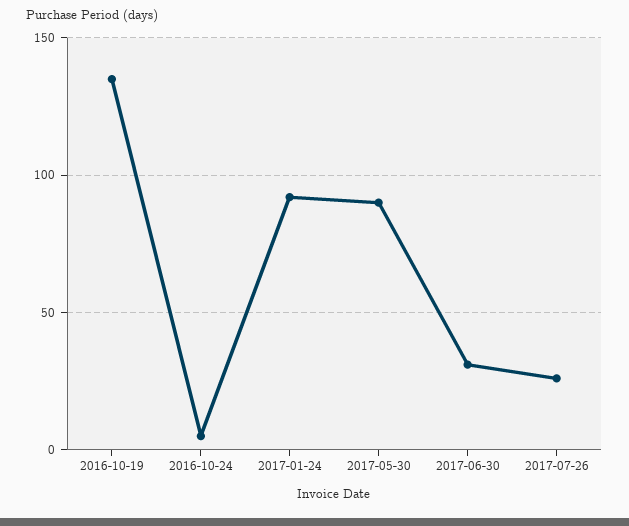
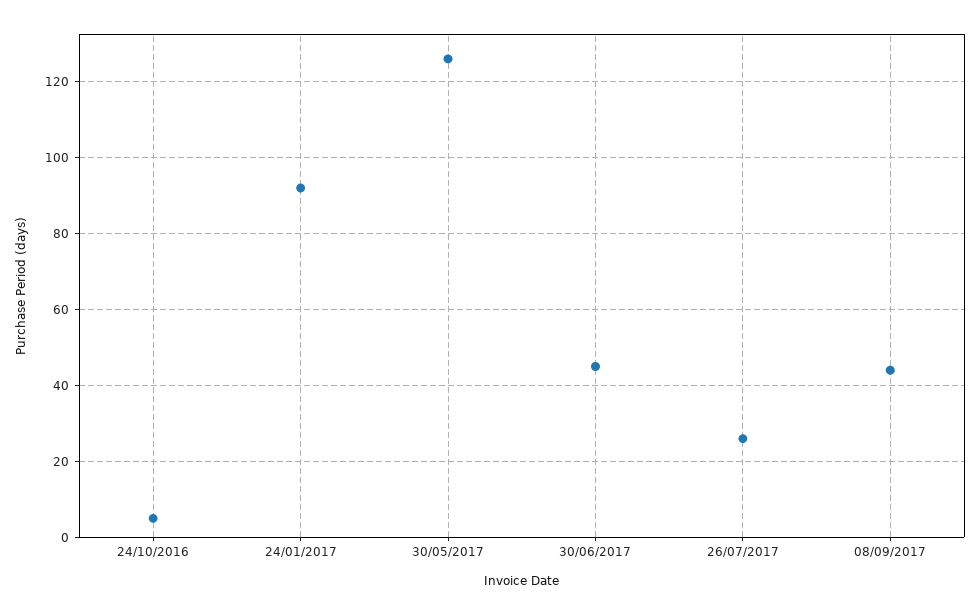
2016-10-19: 135 -> none
2017-05-30: 90 -> 125
2017-06-30: 30 -> 45
08/09/2017: none -> 45

